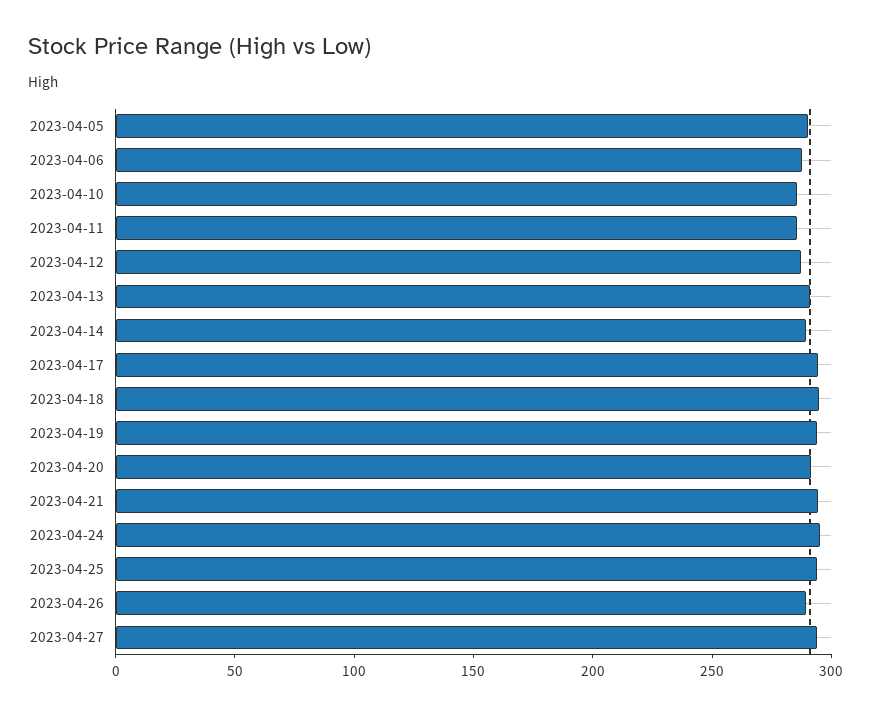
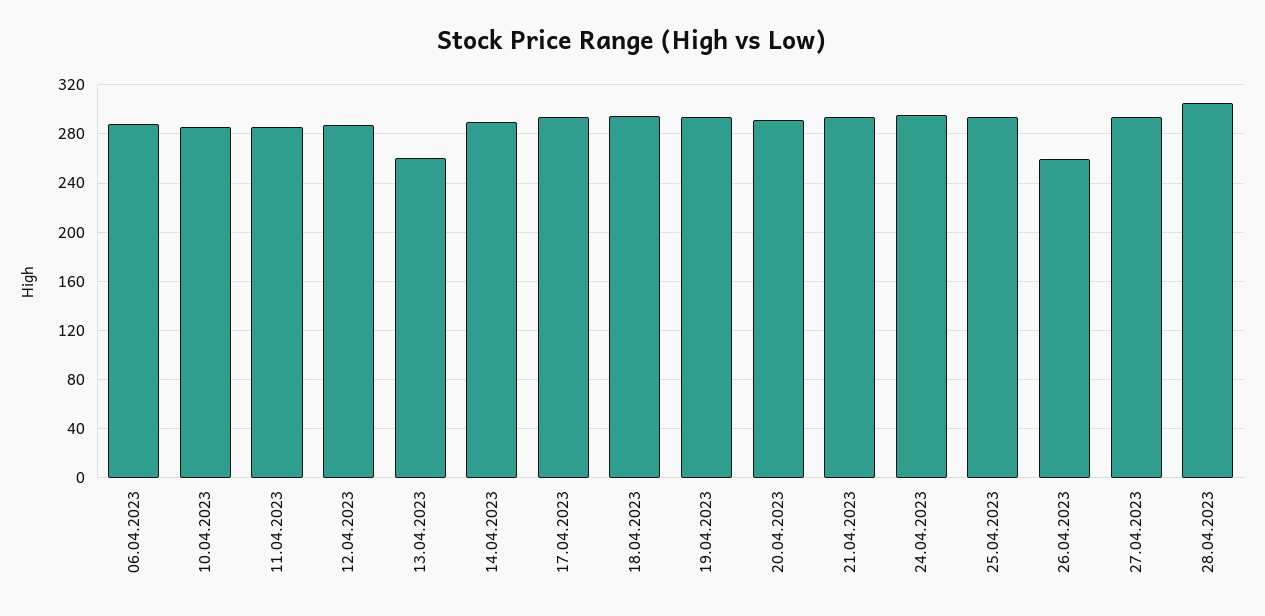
2023-04-05: 290 -> none
2023-04-13: 290 -> 260
2023-04-26: 290 -> 260
28.04.2023: none -> 305

